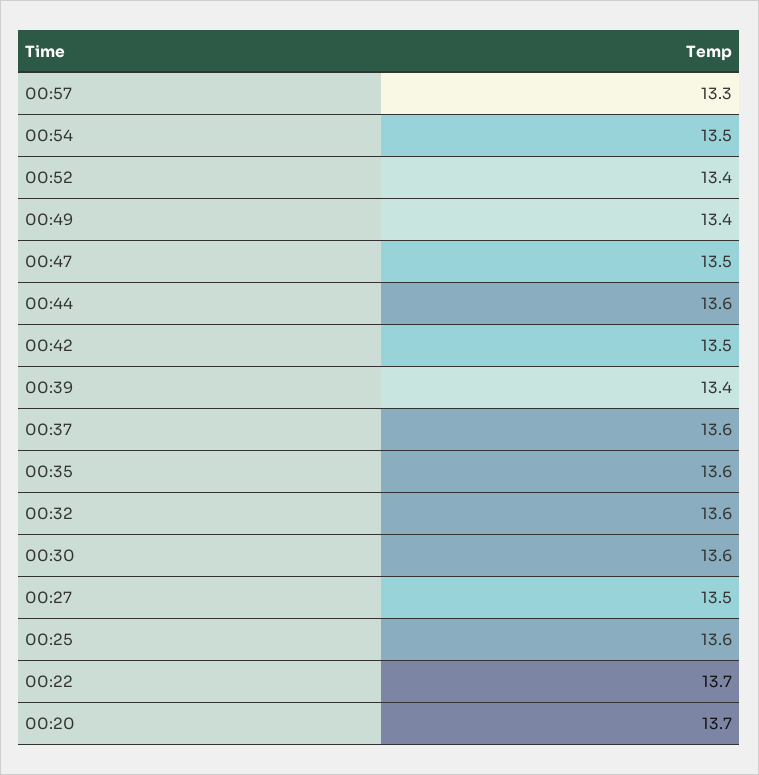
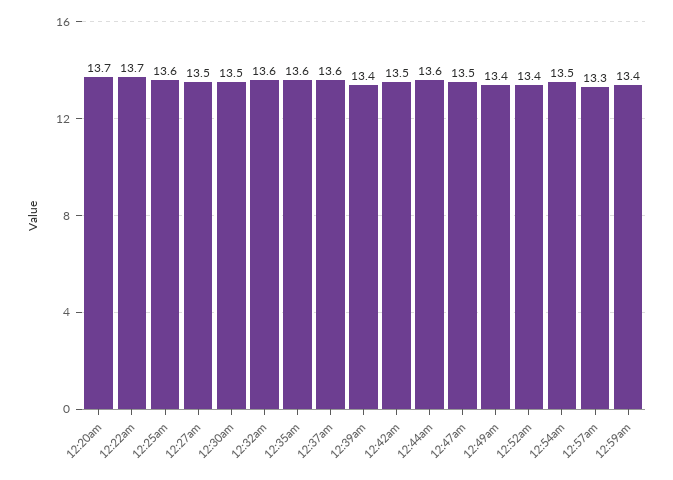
00:30: 13.6 -> 13.5
12:59am: none -> 13.4

